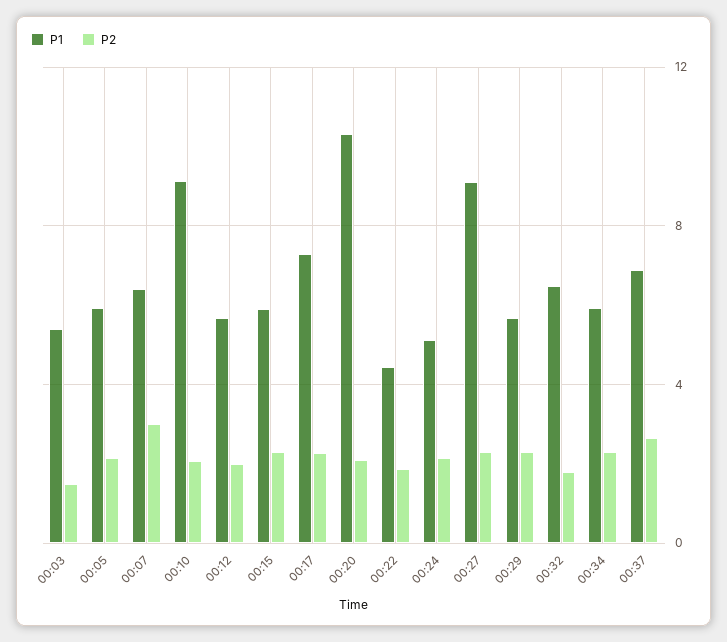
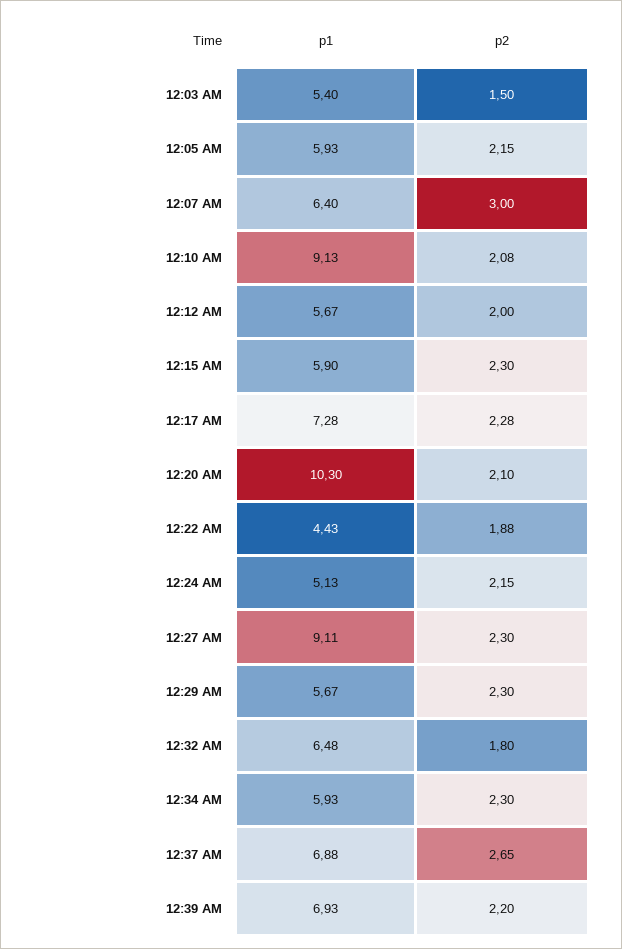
P1, 12:39 AM: none -> 6.93
P2, 12:39 AM: none -> 2.2

